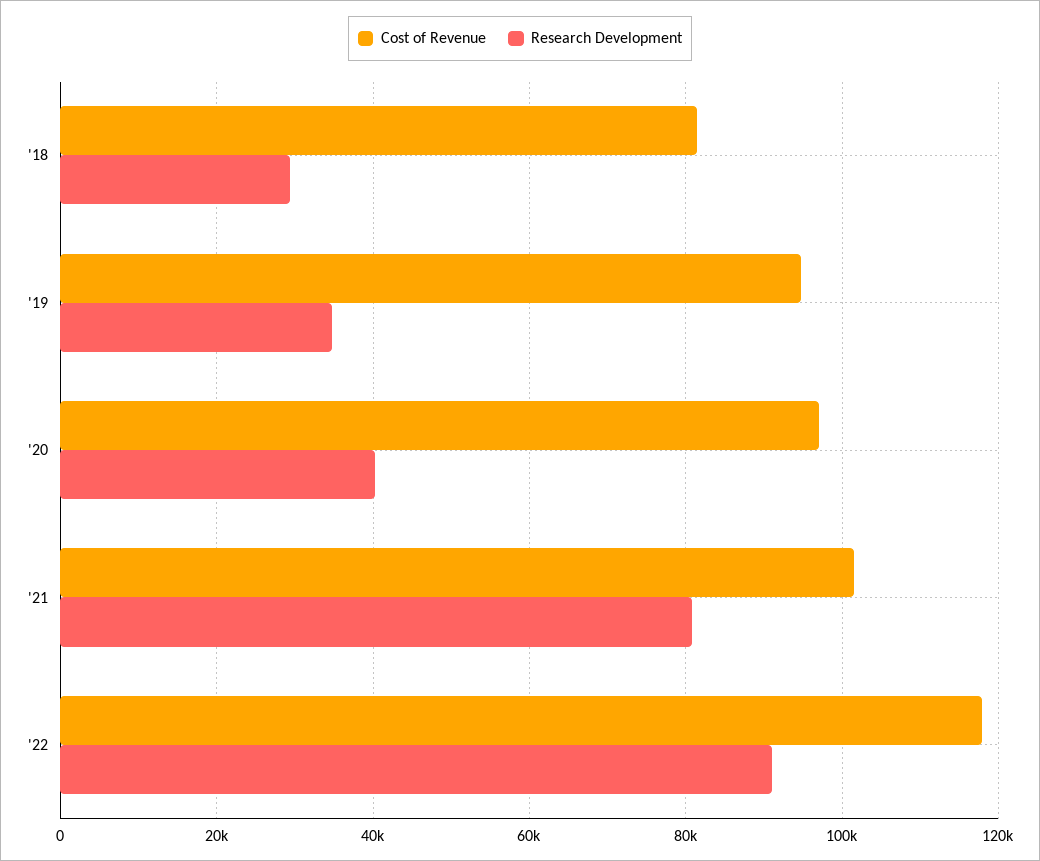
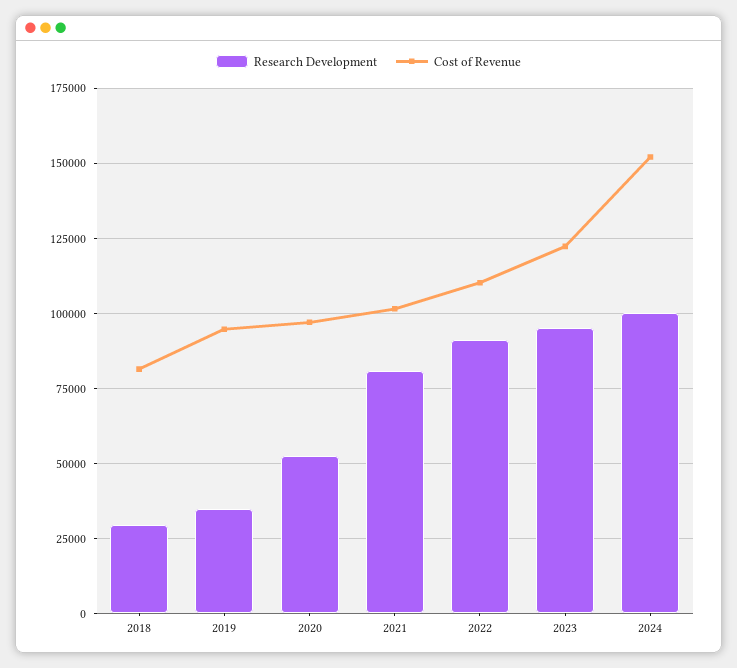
Research Development, '20: 40000 -> 52500
Cost of Revenue, '22: 118000 -> 110000
Research Development, 2023: none -> 95000
Cost of Revenue, 2023: none -> 122500
Research Development, 2024: none -> 100000
Cost of Revenue, 2024: none -> 152500

